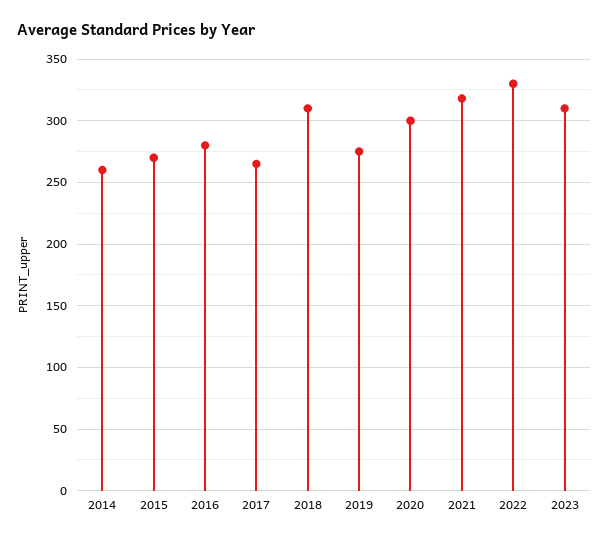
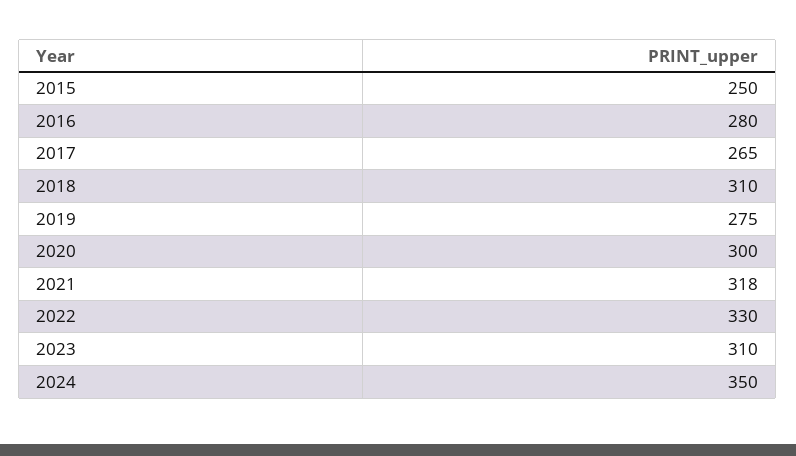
2014: 260 -> none
2015: 270 -> 250
2024: none -> 350

